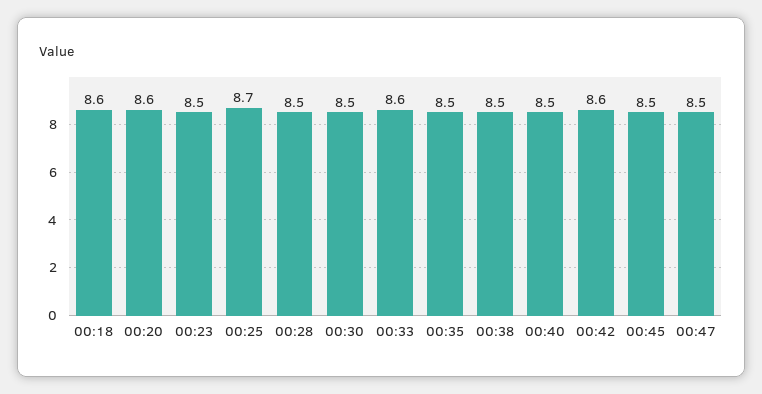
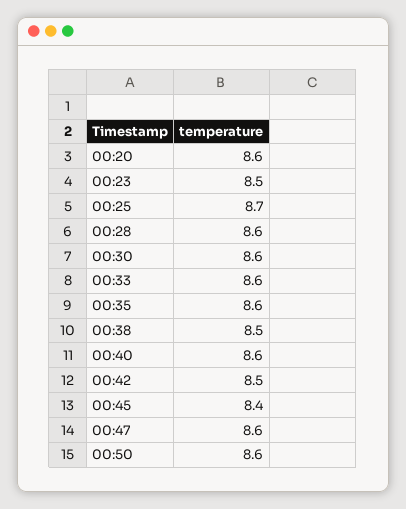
00:18: 8.6 -> none
00:28: 8.5 -> 8.6
00:30: 8.5 -> 8.6
00:35: 8.5 -> 8.6
00:40: 8.5 -> 8.6
00:42: 8.6 -> 8.5
00:45: 8.5 -> 8.4
00:47: 8.5 -> 8.6
00:50: none -> 8.6

